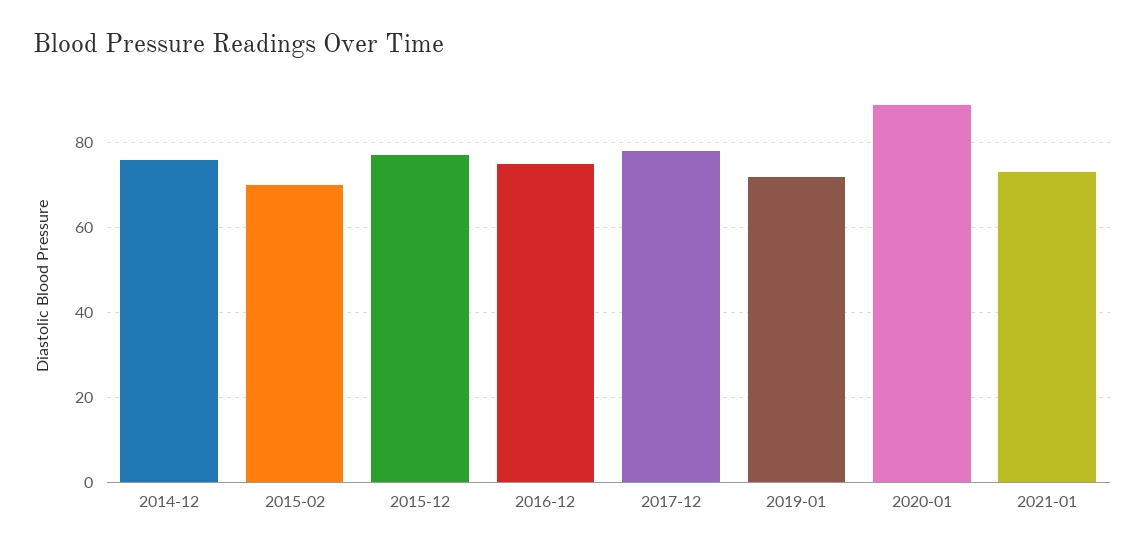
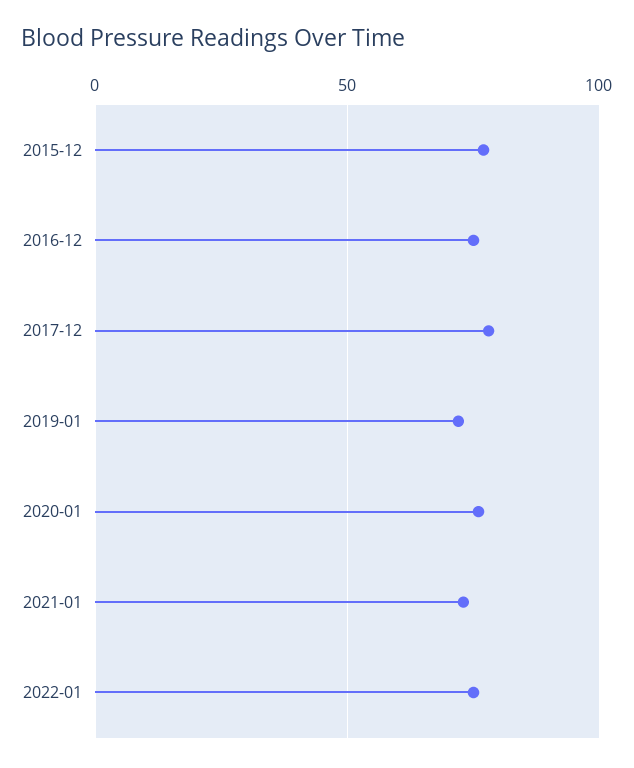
2014-12: 75 -> none
2015-02: 70 -> none
2020-01: 90 -> 75
2022-01: none -> 75

